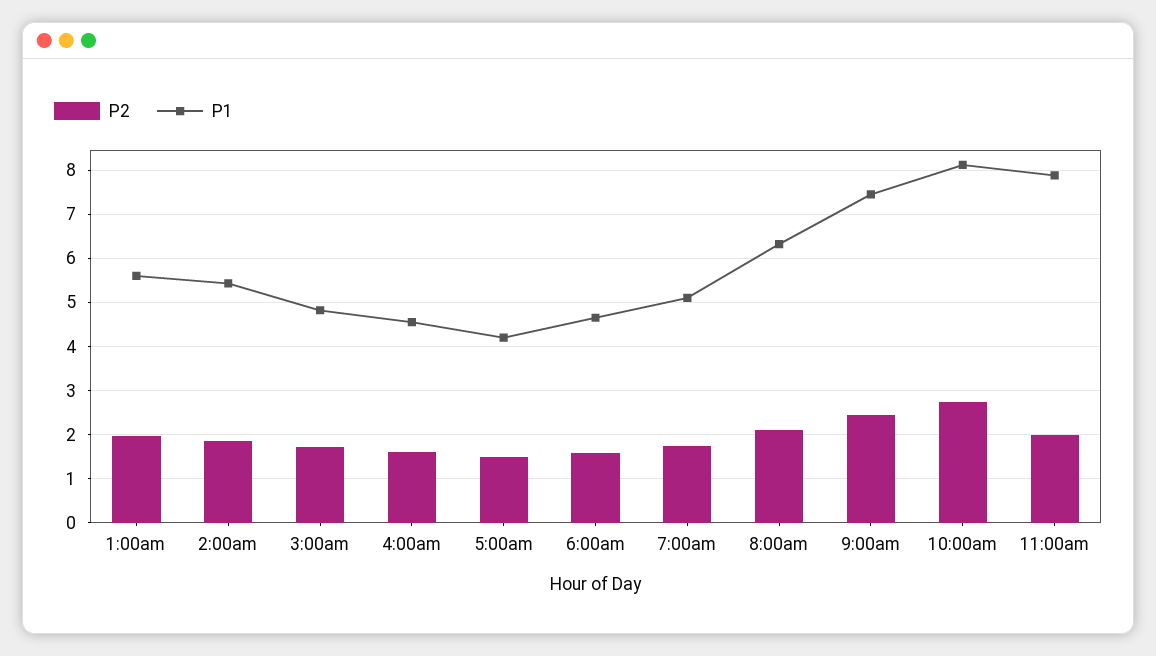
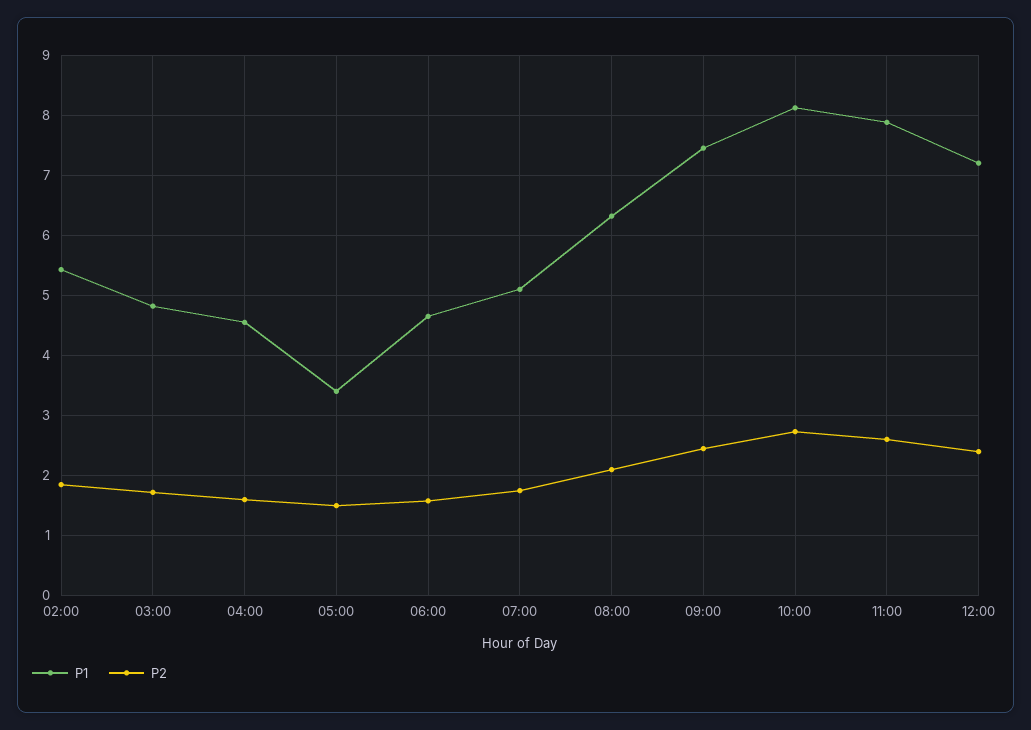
P2, 1:00am: 2 -> none
P1, 1:00am: 5.6 -> none
P1, 5:00am: 4.2 -> 3.4
P2, 11:00am: 2 -> 2.6
P1, 12:00: none -> 7.2
P2, 12:00: none -> 2.4

